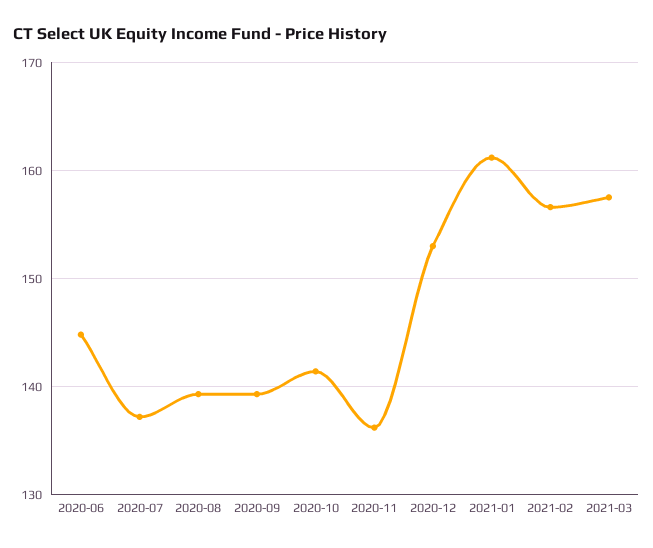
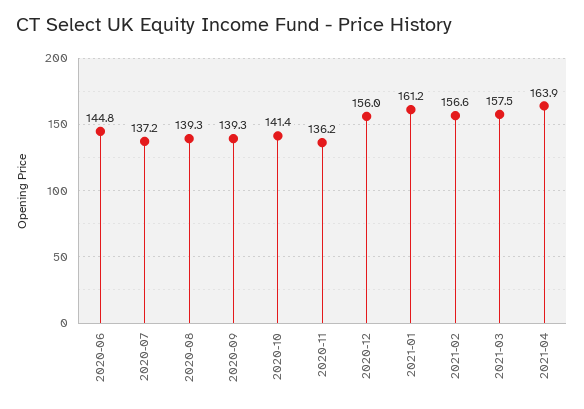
2020-12: 153 -> 156
2021-04: none -> 163.9

